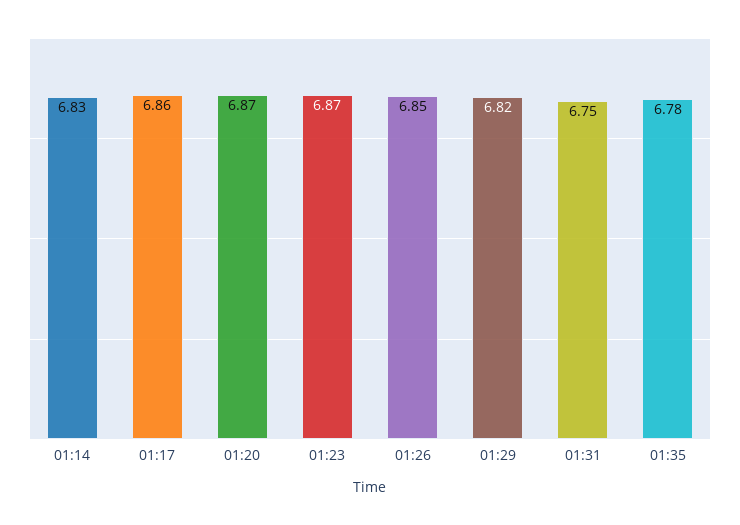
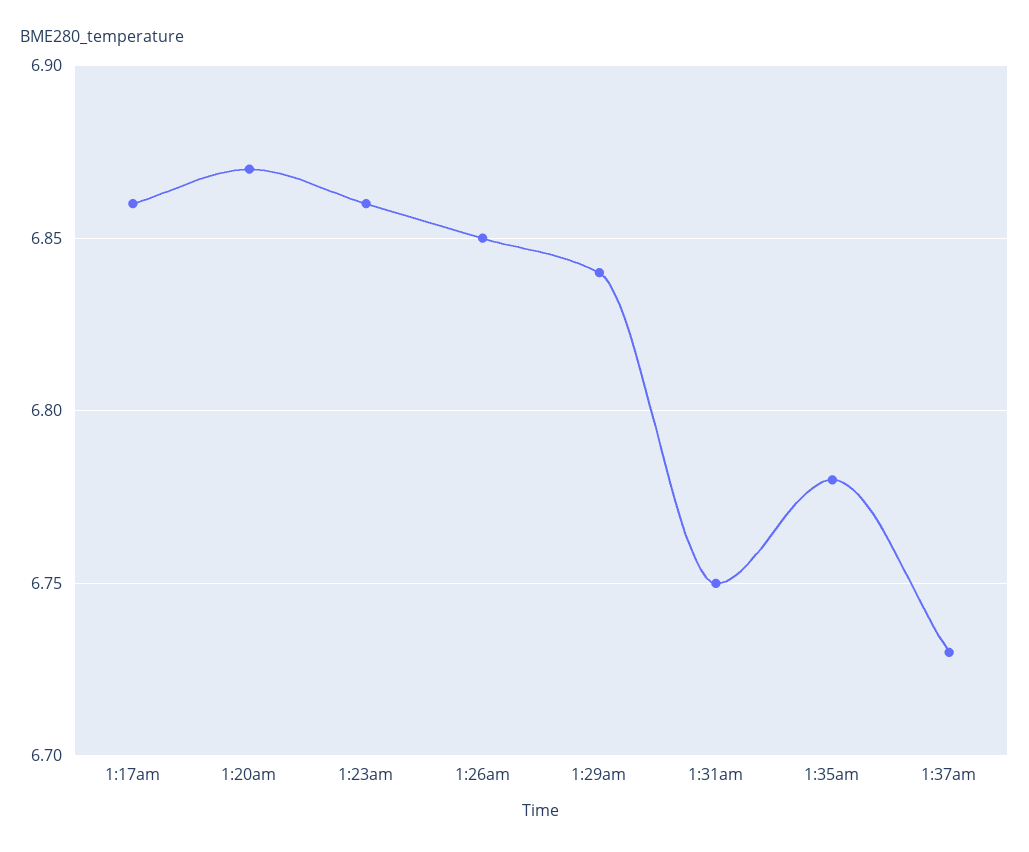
01:14: 6.83 -> none
01:23: 6.87 -> 6.86
01:29: 6.82 -> 6.84
1:37am: none -> 6.73

